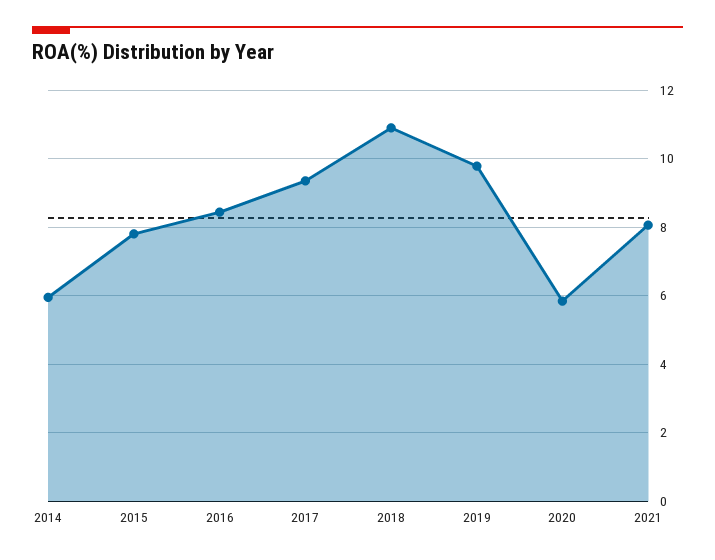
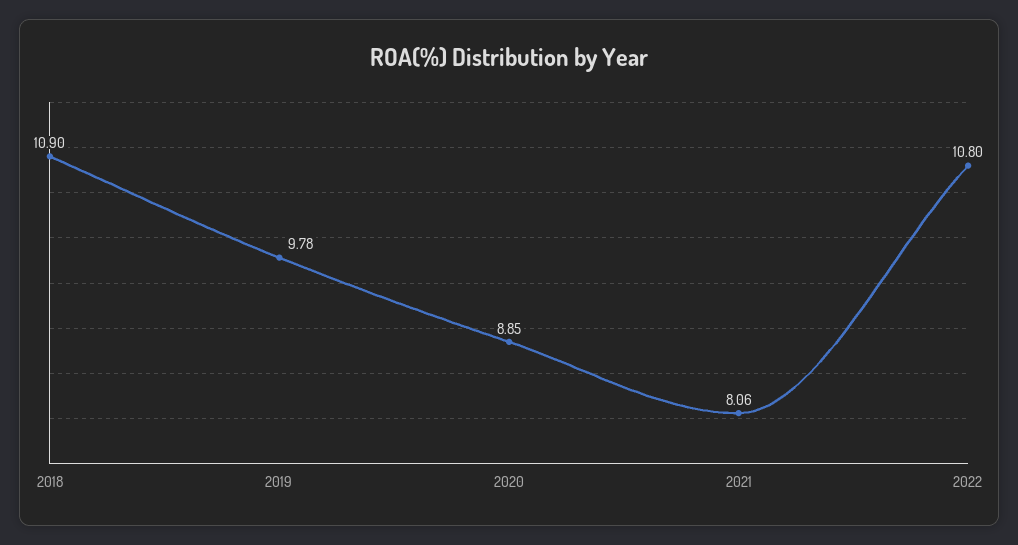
2014: 6 -> none
2015: 7.8 -> none
2016: 8.4 -> none
2017: 9.4 -> none
2020: 5.8 -> 8.85
2022: none -> 10.8

